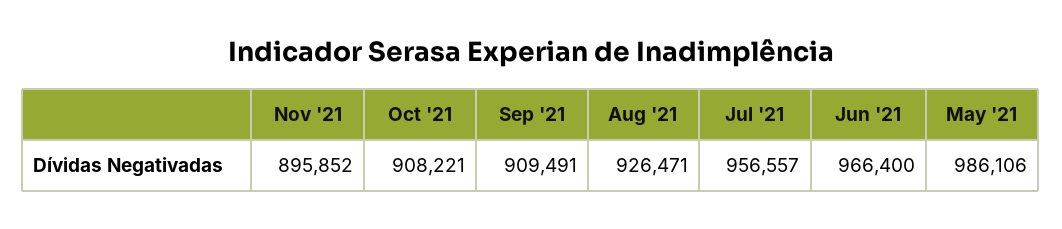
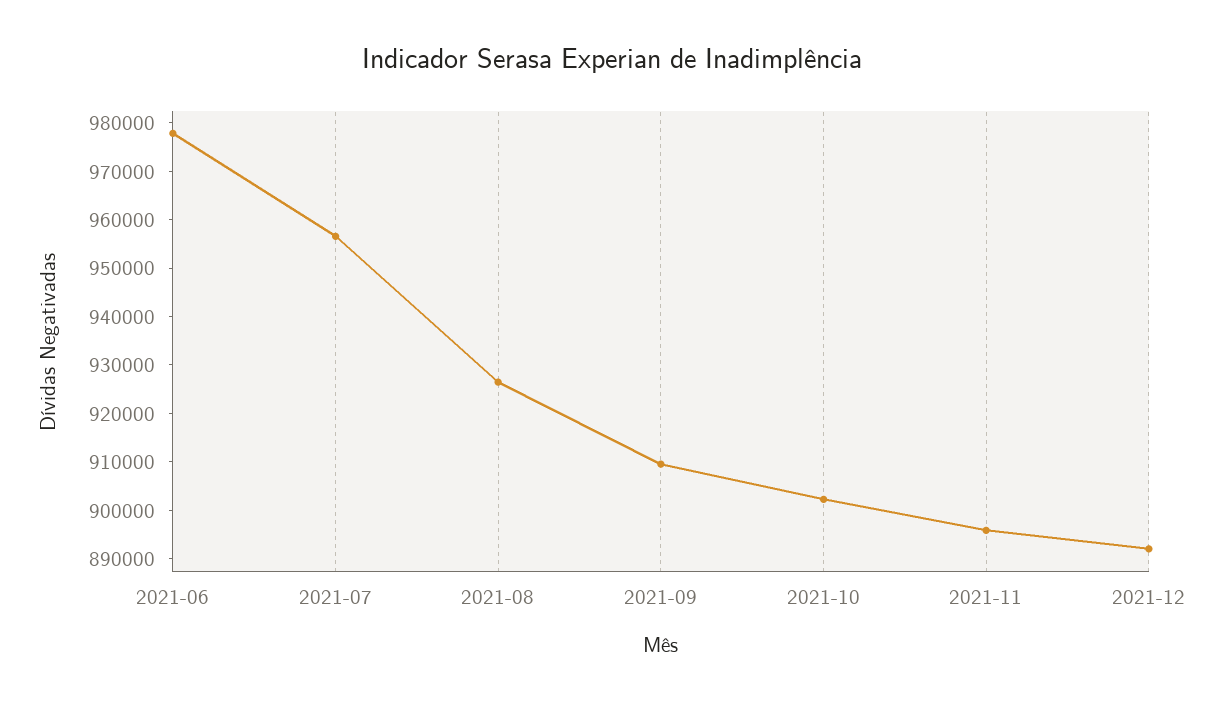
Oct '21: 908221 -> 902000
Jun '21: 966400 -> 978000
May '21: 986106 -> none
2021-12: none -> 892000

